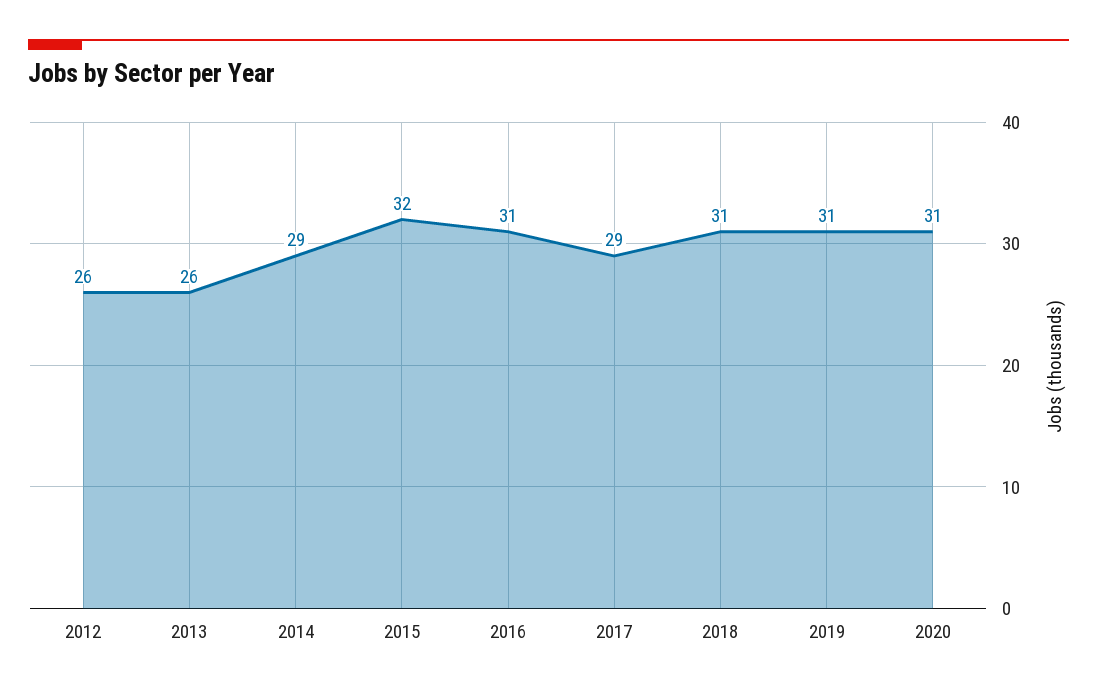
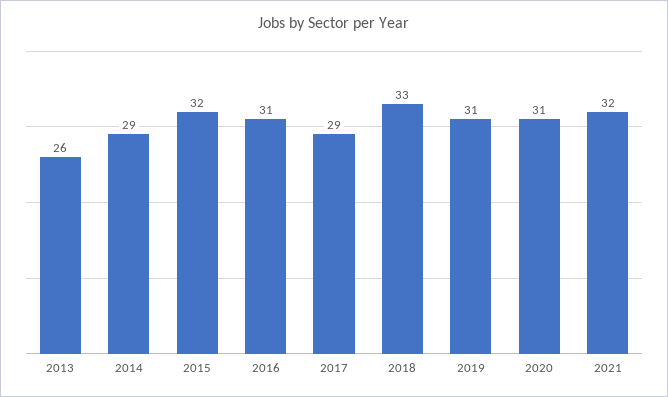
2012: 26 -> none
2018: 31 -> 33
2021: none -> 32

